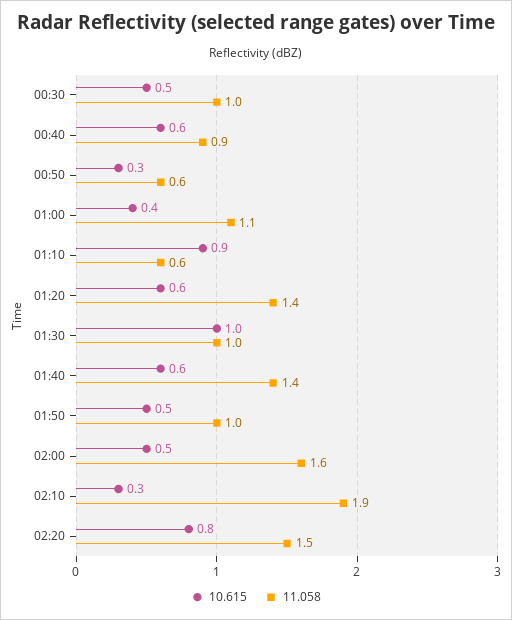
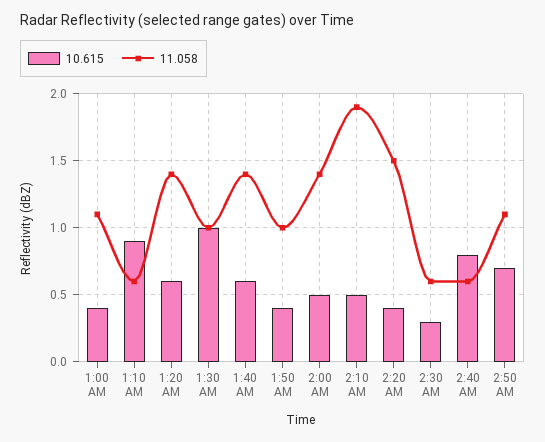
10.615, 00:30: 0.5 -> none
11.058, 00:30: 1 -> none
10.615, 00:40: 0.6 -> none
11.058, 00:40: 0.9 -> none
10.615, 00:50: 0.3 -> none
11.058, 00:50: 0.6 -> none
10.615, 01:50: 0.5 -> 0.4
11.058, 02:00: 1.6 -> 1.4
10.615, 02:10: 0.3 -> 0.5
10.615, 02:20: 0.8 -> 0.4
10.615, 2:30 AM: none -> 0.3
11.058, 2:30 AM: none -> 0.6
10.615, 2:40 AM: none -> 0.8
11.058, 2:40 AM: none -> 0.6
10.615, 2:50 AM: none -> 0.7
11.058, 2:50 AM: none -> 1.1

